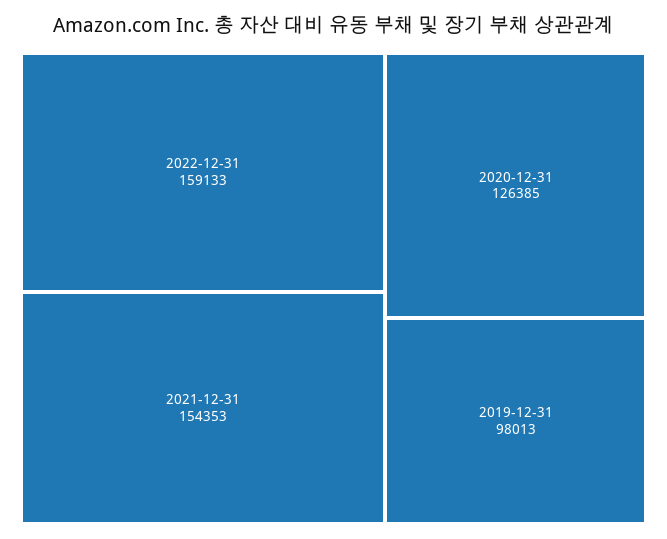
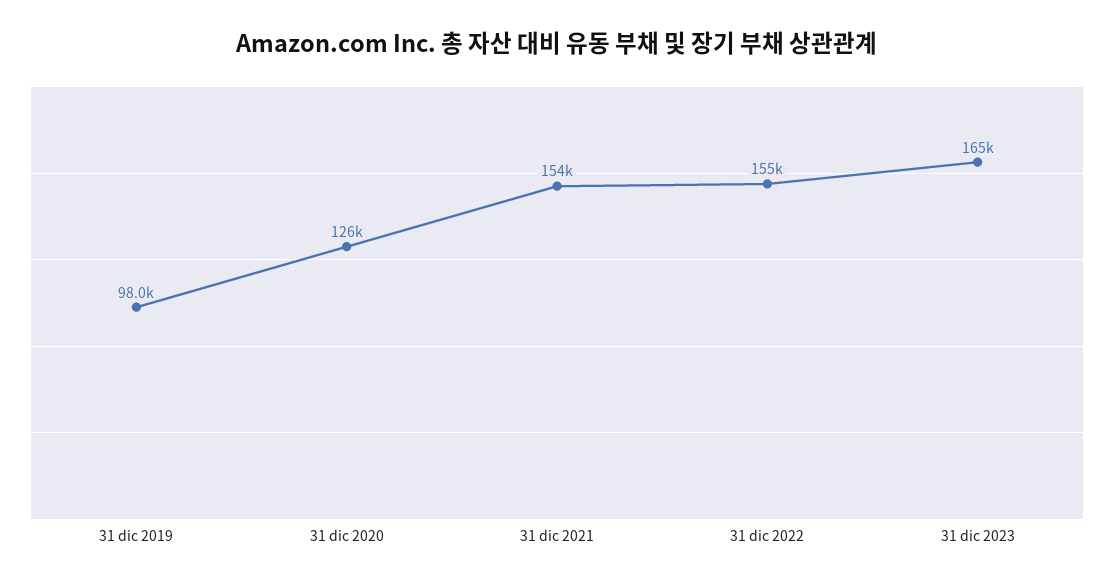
2022-12-31: 159133 -> 155000
31 dic 2023: none -> 165000

